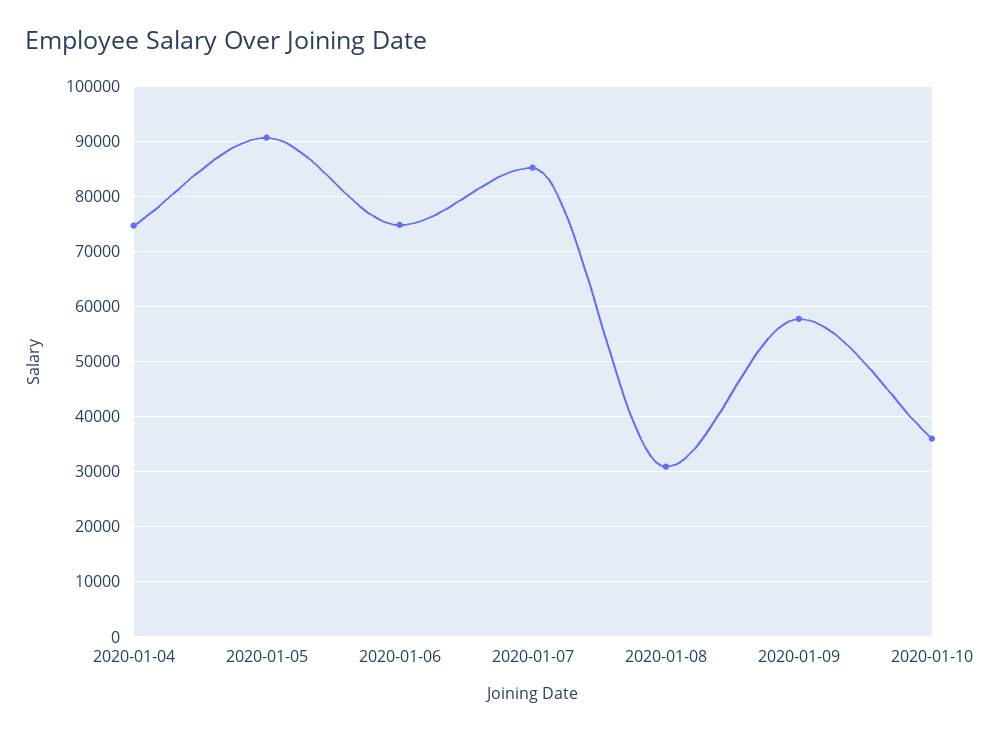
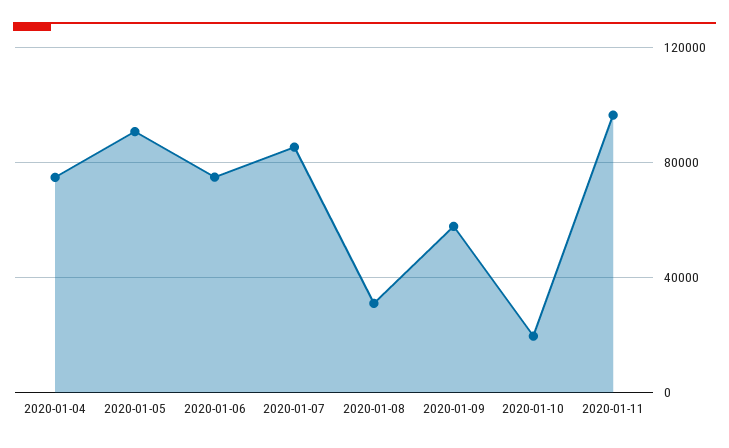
2020-01-10: 36000 -> 20000
2020-01-11: none -> 95000

